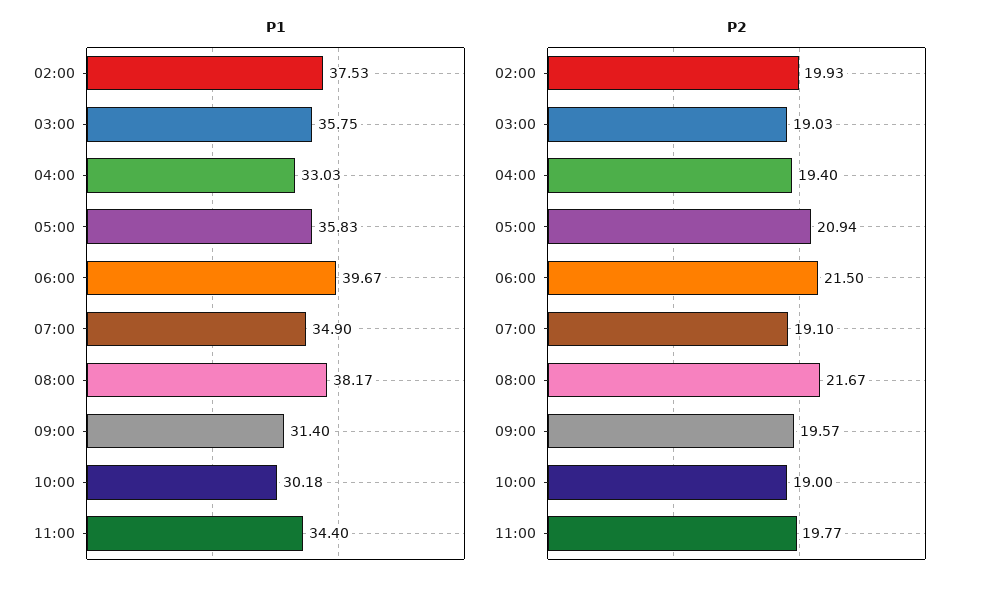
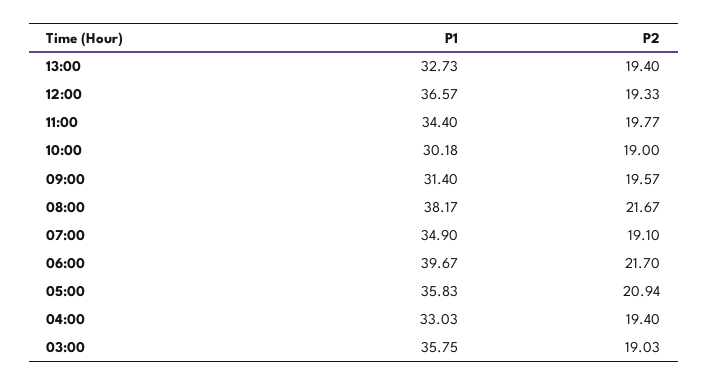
P1, 02:00: 37.53 -> none
P2, 02:00: 19.93 -> none
P2, 06:00: 21.5 -> 21.7
P1, 13:00: none -> 32.73
P2, 13:00: none -> 19.4
P1, 12:00: none -> 36.57
P2, 12:00: none -> 19.33

